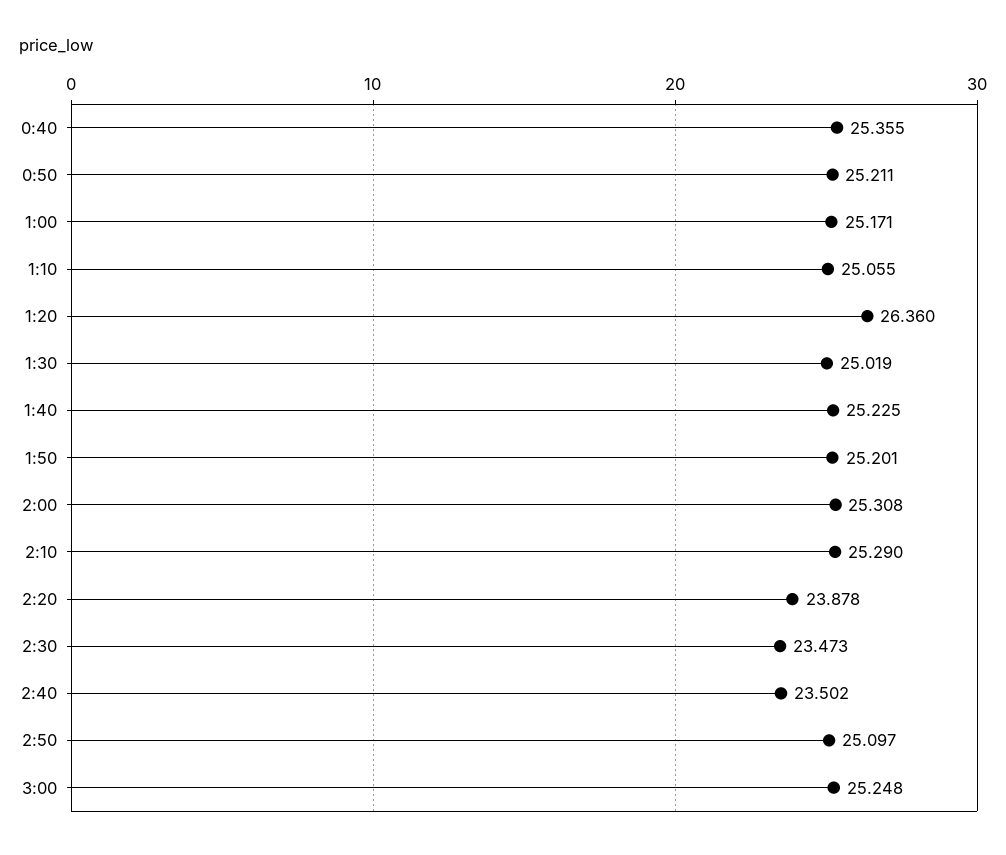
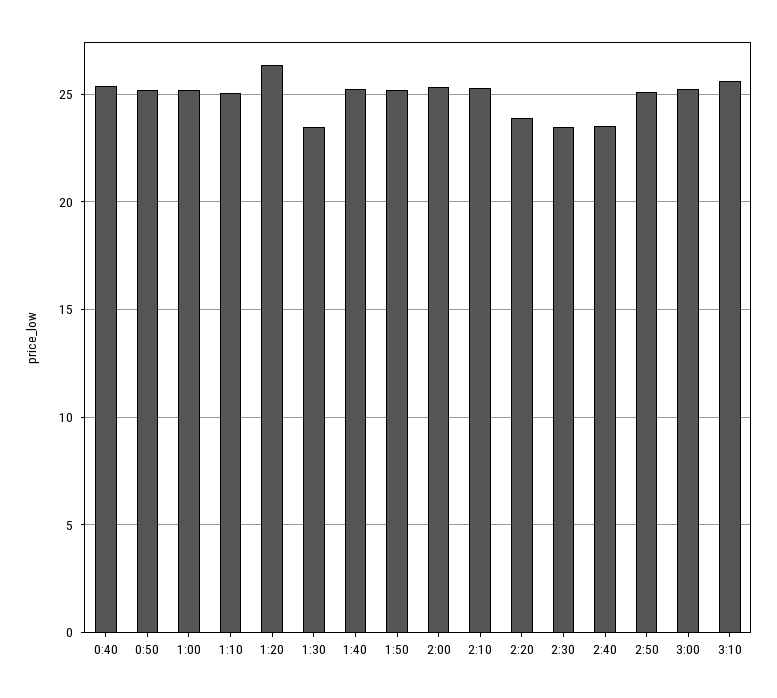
1:30: 25.019 -> 23.5
3:10: none -> 25.5

